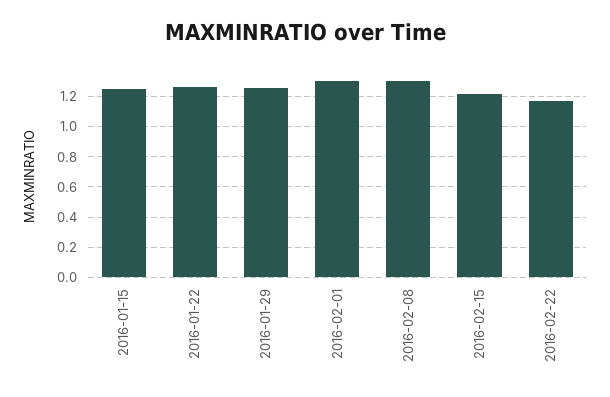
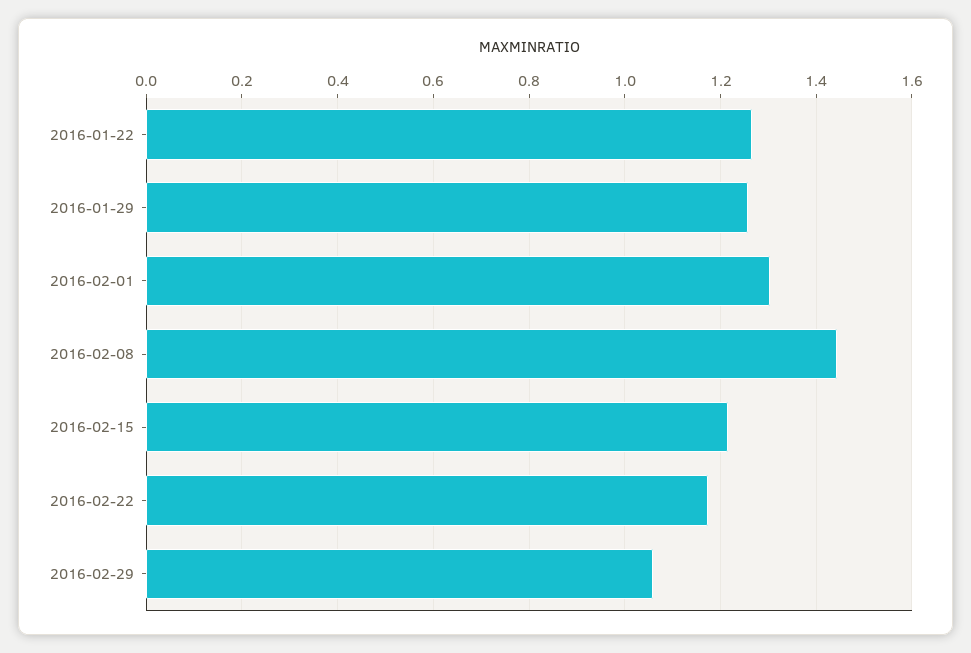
2016-01-15: 1.25 -> none
2016-02-08: 1.3 -> 1.44
2016-02-29: none -> 1.06

